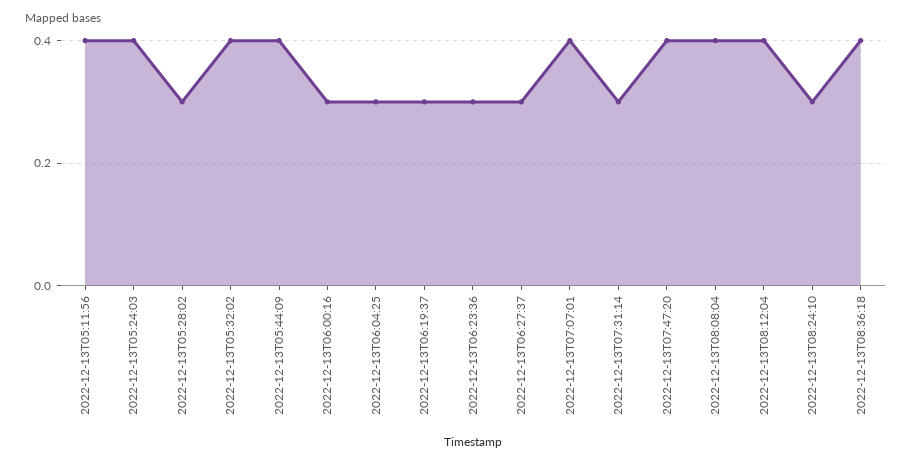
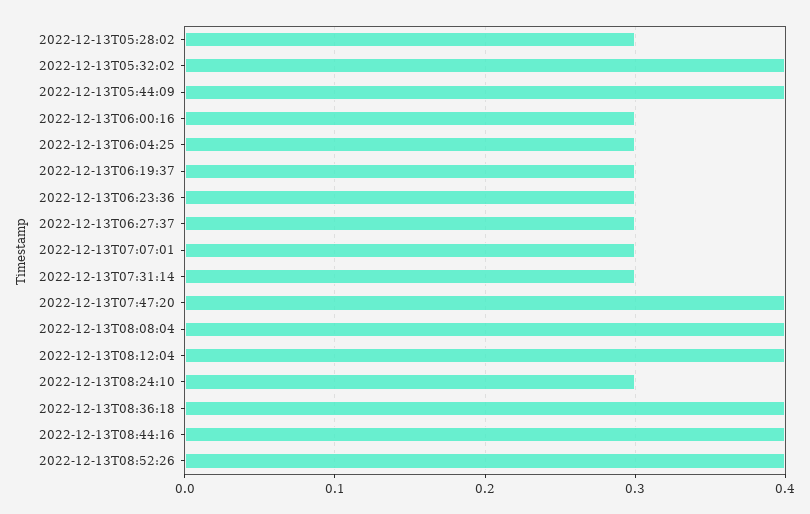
2022-12-13T05:11:56: 0.4 -> none
2022-12-13T05:24:03: 0.4 -> none
2022-12-13T07:07:01: 0.4 -> 0.3
2022-12-13T08:44:16: none -> 0.4
2022-12-13T08:52:26: none -> 0.4

